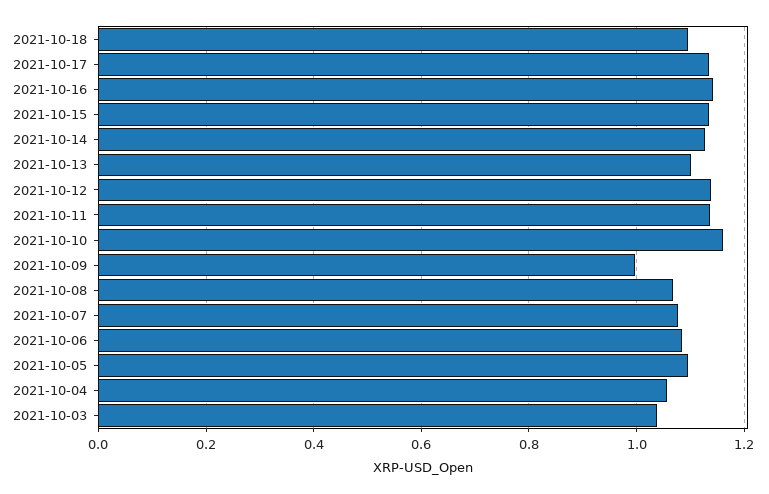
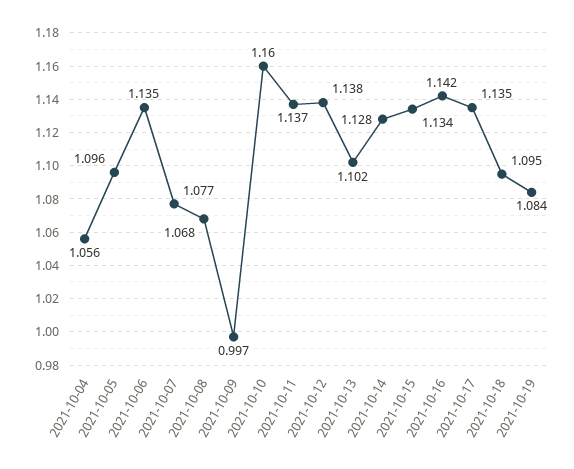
2021-10-06: 1.08 -> 1.135
2021-10-03: 1.04 -> none
2021-10-19: none -> 1.084

